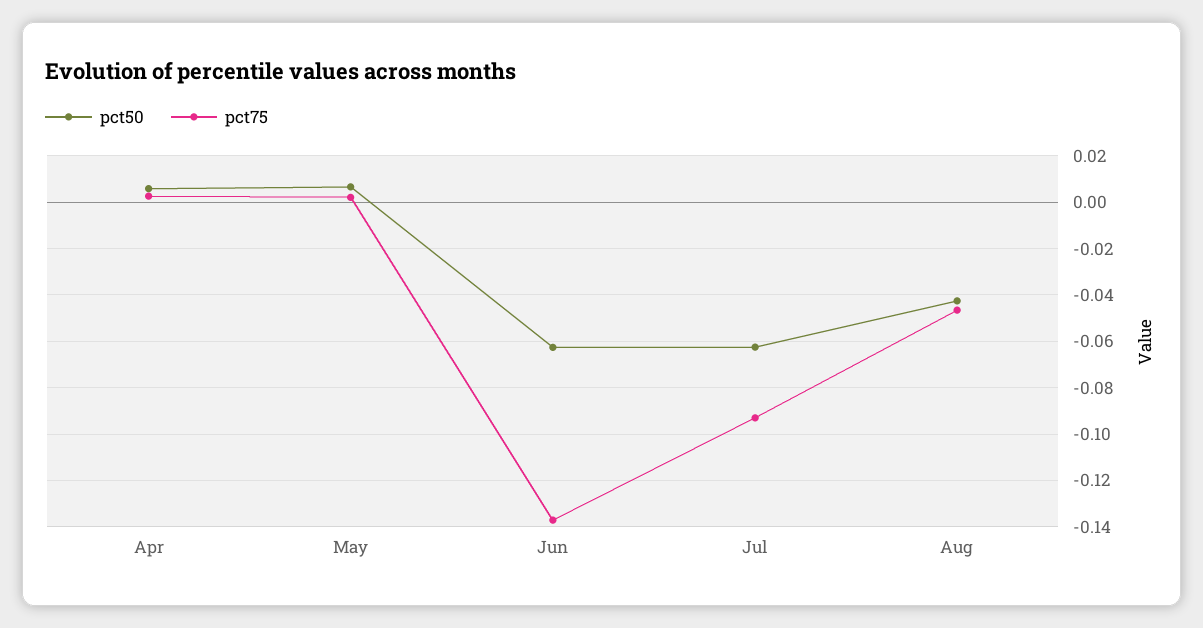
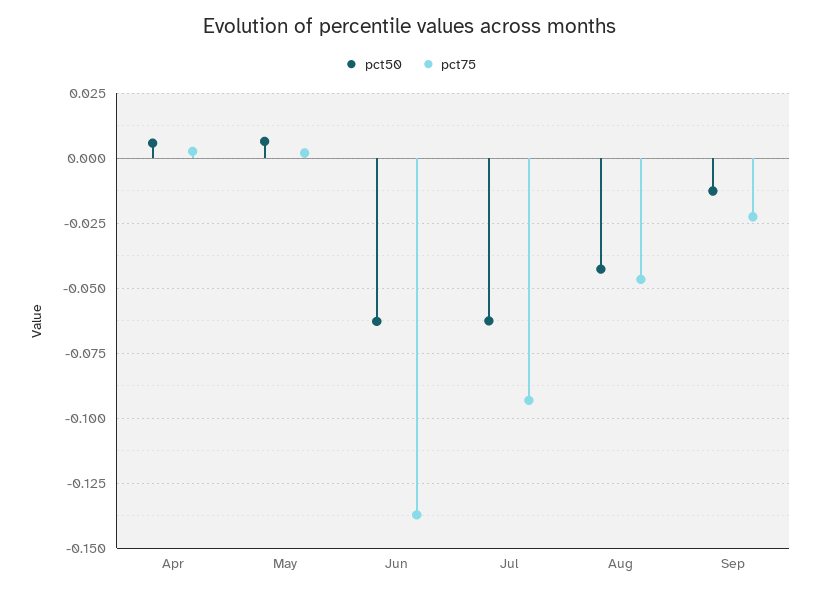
pct50, Sep: none -> -0.0125
pct75, Sep: none -> -0.0225

